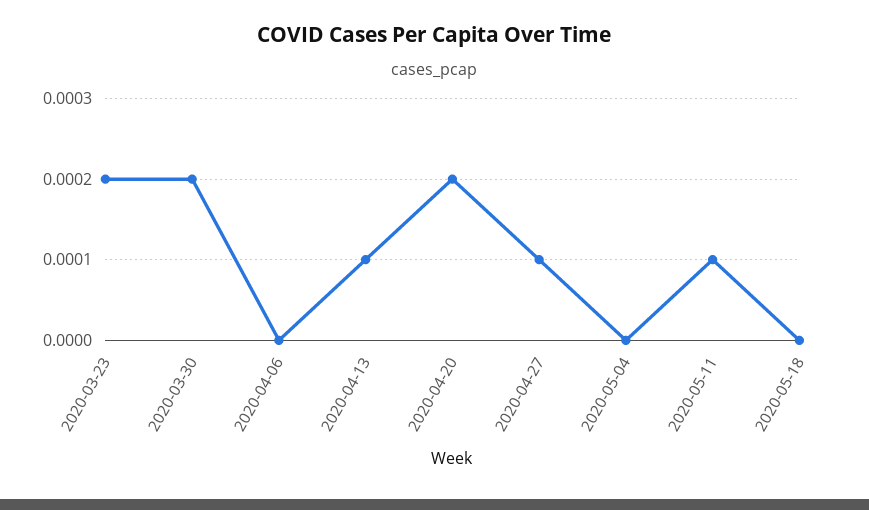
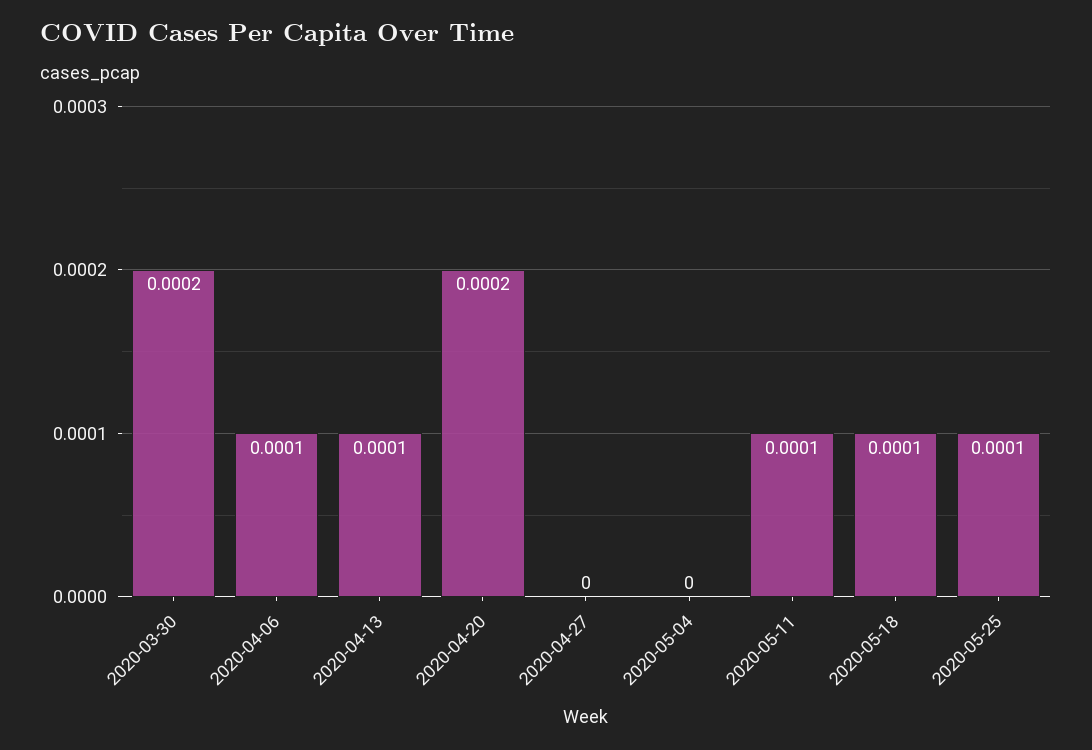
2020-03-23: 0.0002 -> none
2020-04-06: 0 -> 0.0001
2020-04-27: 0.0001 -> 0
2020-05-18: 0 -> 0.0001
2020-05-25: none -> 0.0001

